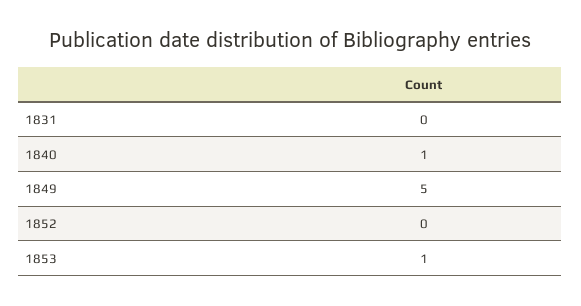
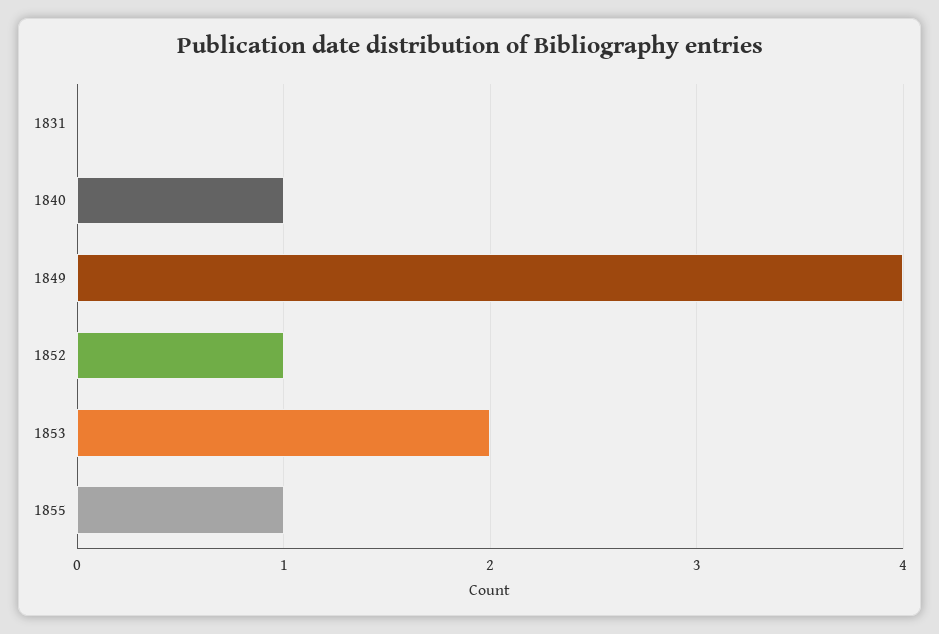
1849: 5 -> 4
1852: 0 -> 1
1853: 1 -> 2
1855: none -> 1

